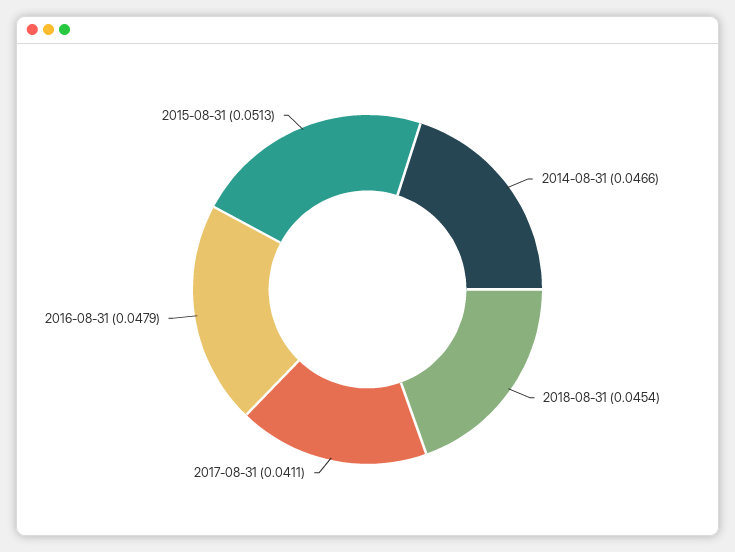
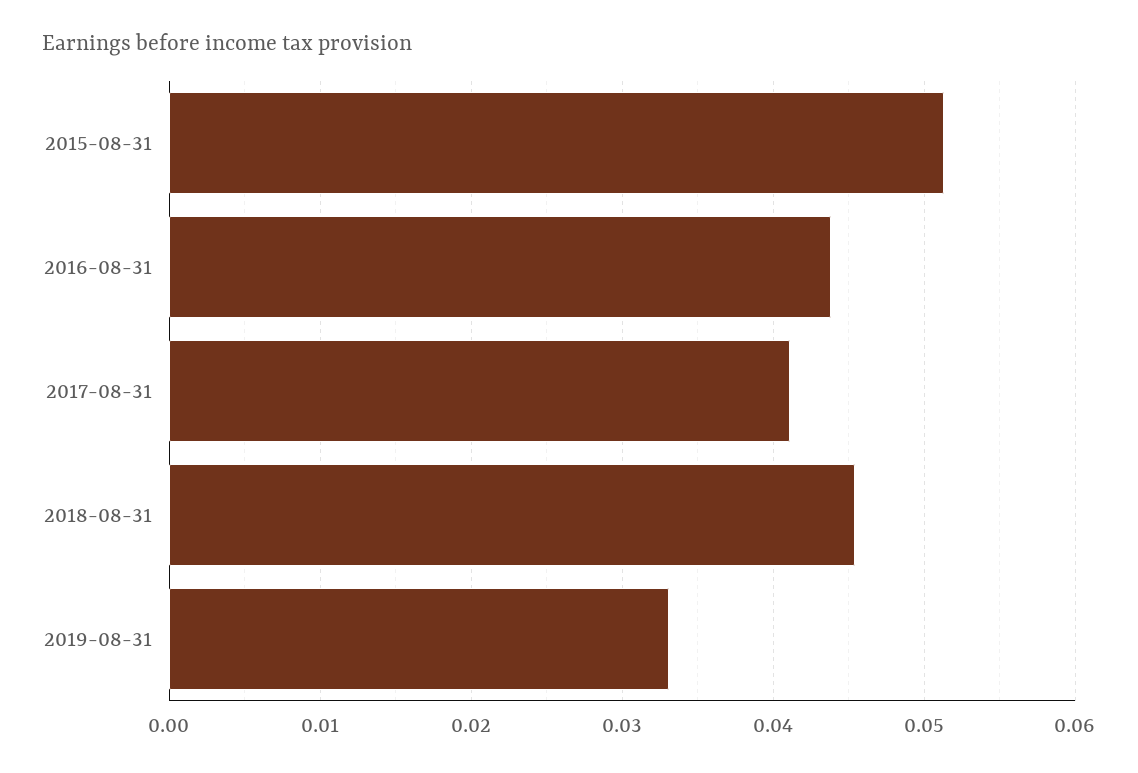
2014-08-31: 0.0466 -> none
2016-08-31: 0.0479 -> 0.044
2019-08-31: none -> 0.033

